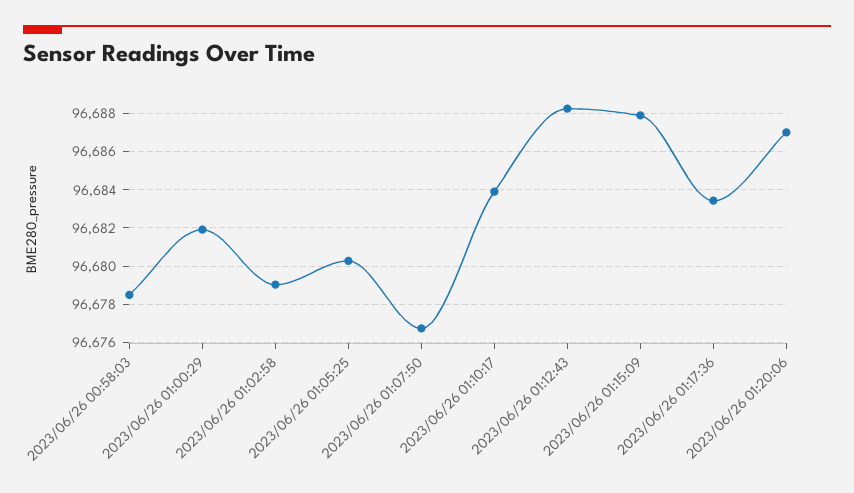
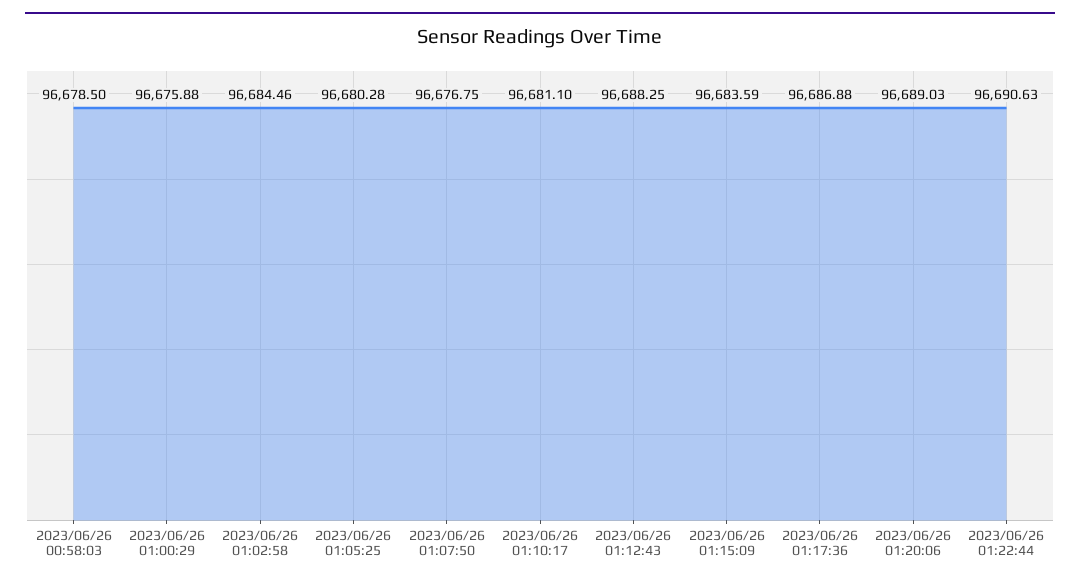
2023/06/26 01:00:29: 96682 -> 96675.88
2023/06/26 01:02:58: 96679 -> 96684.46
2023/06/26 01:10:17: 96684 -> 96681.1
2023/06/26 01:15:09: 96688 -> 96683.59
2023/06/26 01:17:36: 96683.5 -> 96686.88
2023/06/26 01:20:06: 96687 -> 96689.03
2023/06/26 01:22:44: none -> 96690.63

